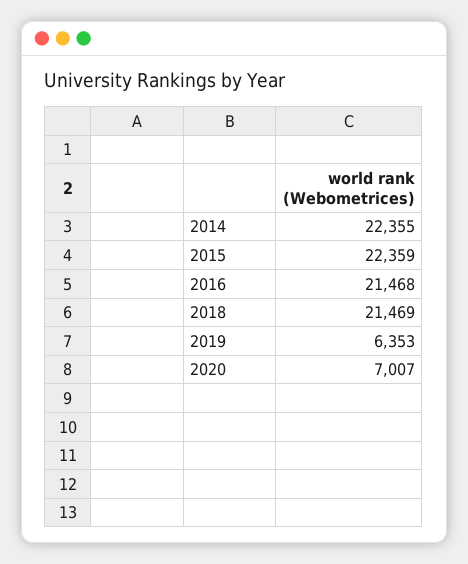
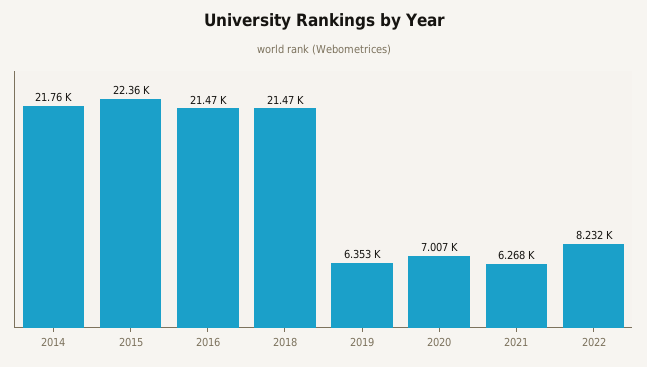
2014: 22355 -> 21760
2021: none -> 6268
2022: none -> 8232

